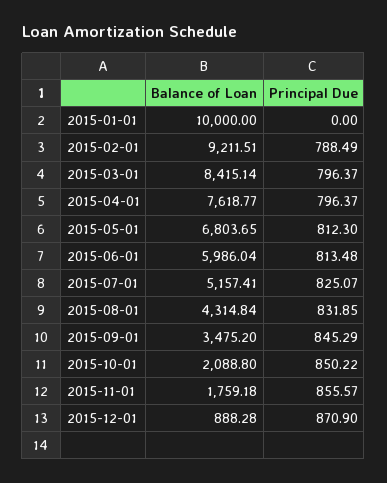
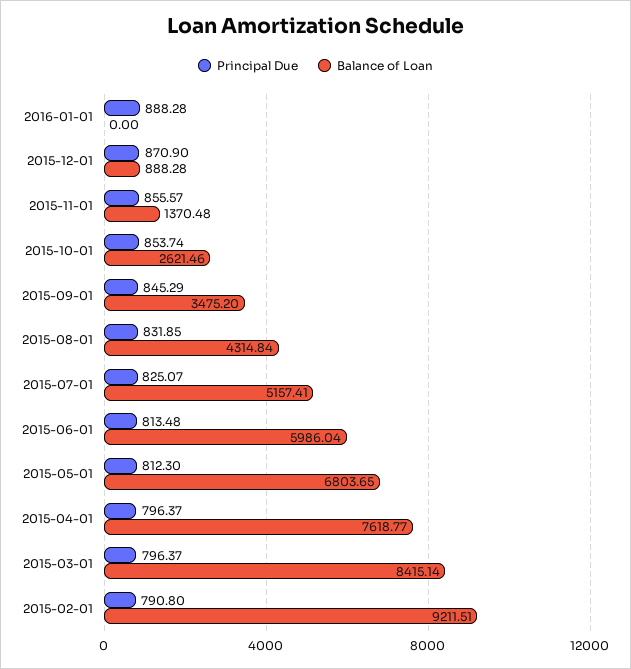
Balance of Loan, 2015-01-01: 10000 -> none
Principal Due, 2015-01-01: 0 -> none
Principal Due, 2015-02-01: 788.49 -> 790.8
Balance of Loan, 2015-10-01: 2088.8 -> 2621.46
Principal Due, 2015-10-01: 850.22 -> 853.74
Balance of Loan, 2015-11-01: 1759.18 -> 1370.48
Principal Due, 2016-01-01: none -> 888.28
Balance of Loan, 2016-01-01: none -> 0

